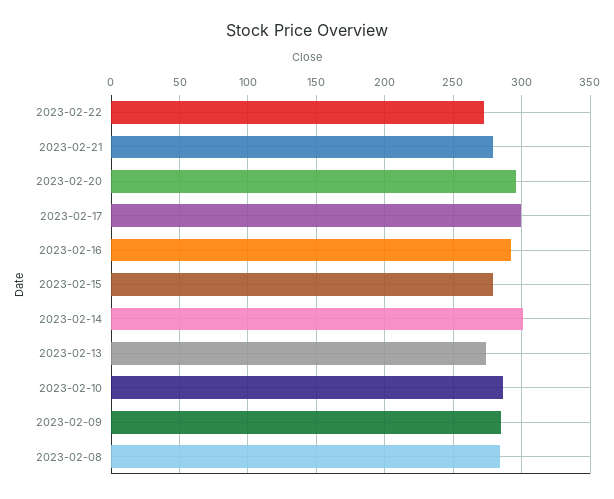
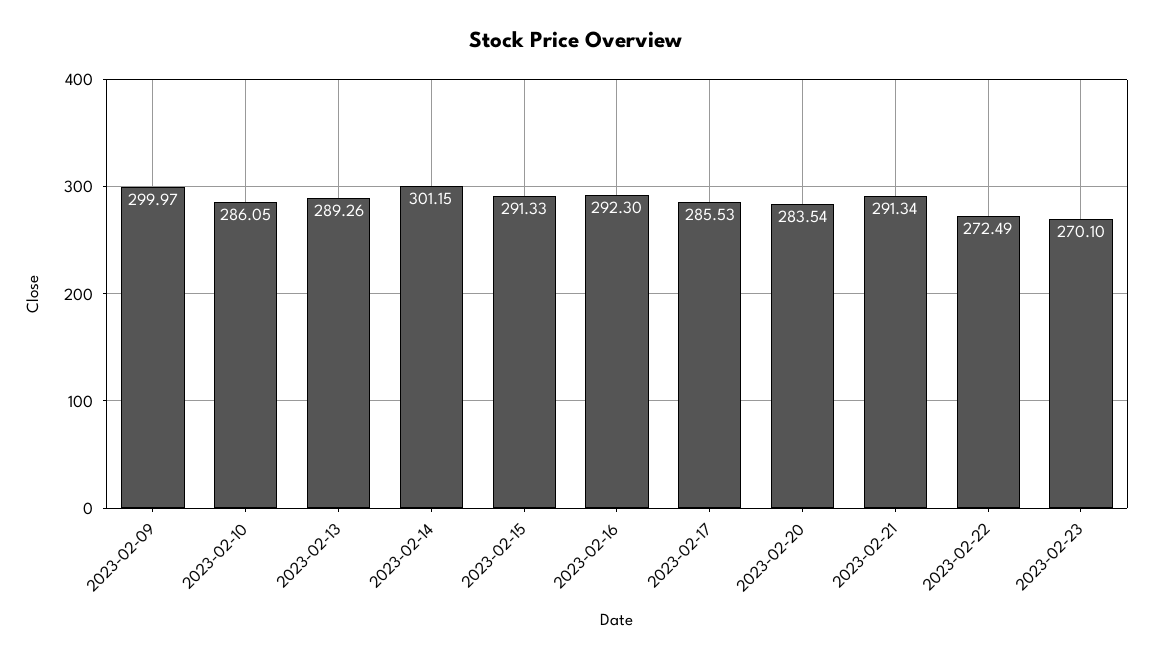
2023-02-21: 280 -> 291.34
2023-02-20: 295 -> 283.54
2023-02-17: 300 -> 285.53
2023-02-15: 280 -> 291.33
2023-02-13: 275 -> 289.26
2023-02-09: 285 -> 299.97
2023-02-08: 285 -> none
2023-02-23: none -> 270.1

